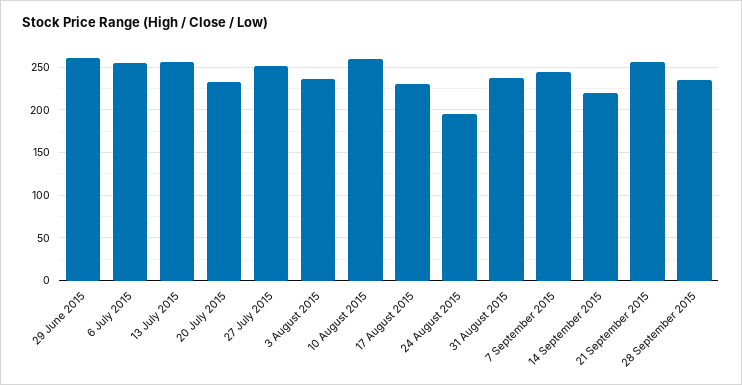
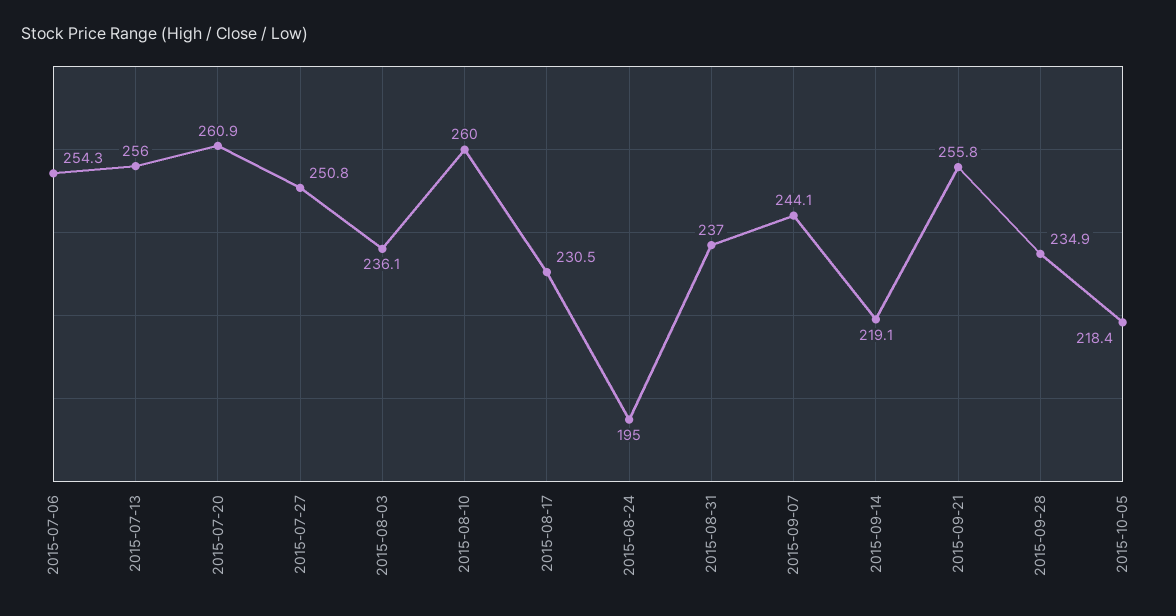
29 June 2015: 260 -> none
20 July 2015: 230 -> 260.9
2015-10-05: none -> 218.4

